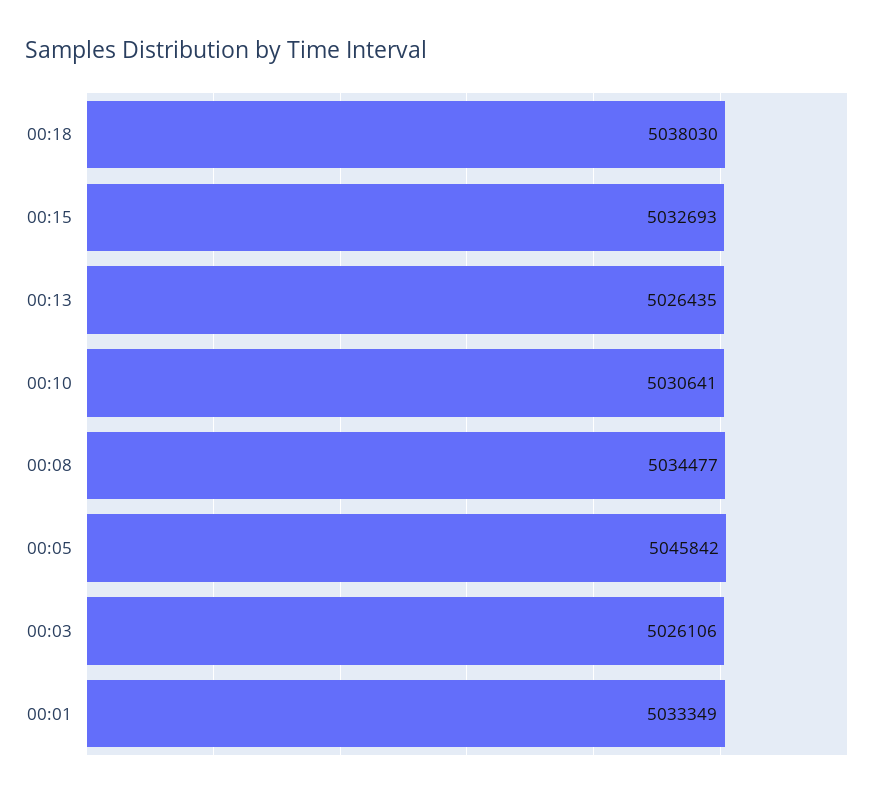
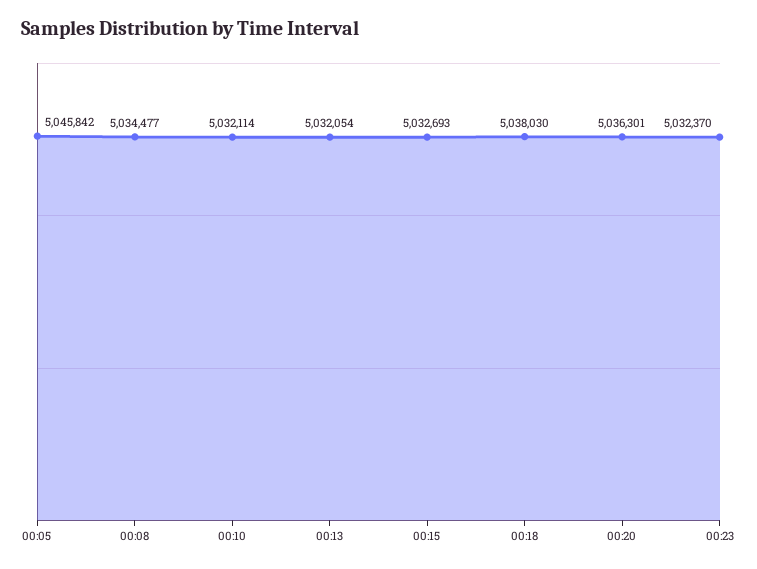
00:13: 5026435 -> 5032054
00:10: 5030641 -> 5032114
00:03: 5026106 -> none
00:01: 5033349 -> none
00:20: none -> 5036301
00:23: none -> 5032370

